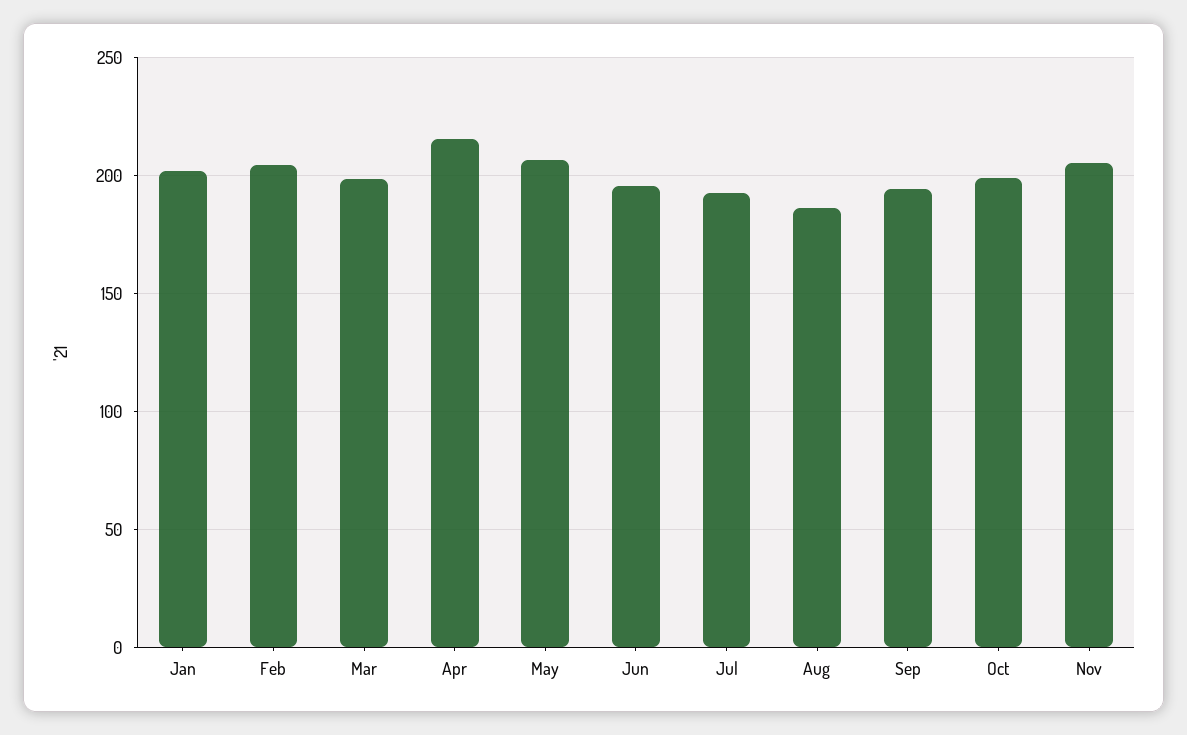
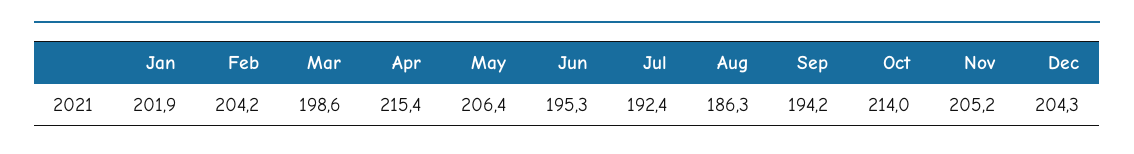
Oct: 200 -> 214
Dec: none -> 204.3

